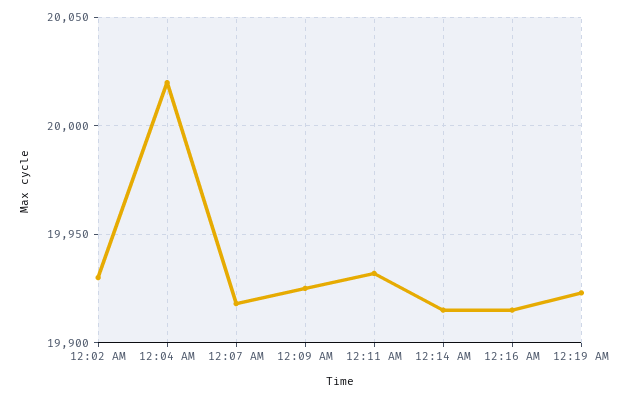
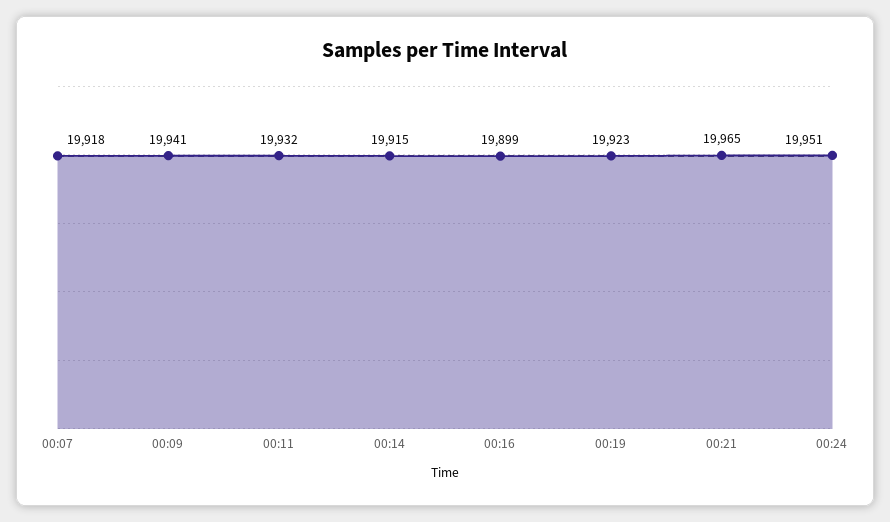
12:02 AM: 19930 -> none
12:04 AM: 20020 -> none
12:09 AM: 19925 -> 19941
12:16 AM: 19915 -> 19899
00:21: none -> 19965
00:24: none -> 19951

